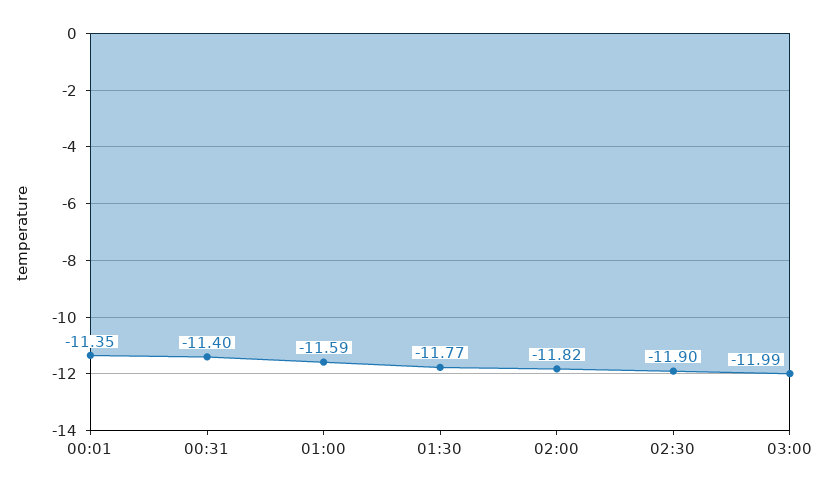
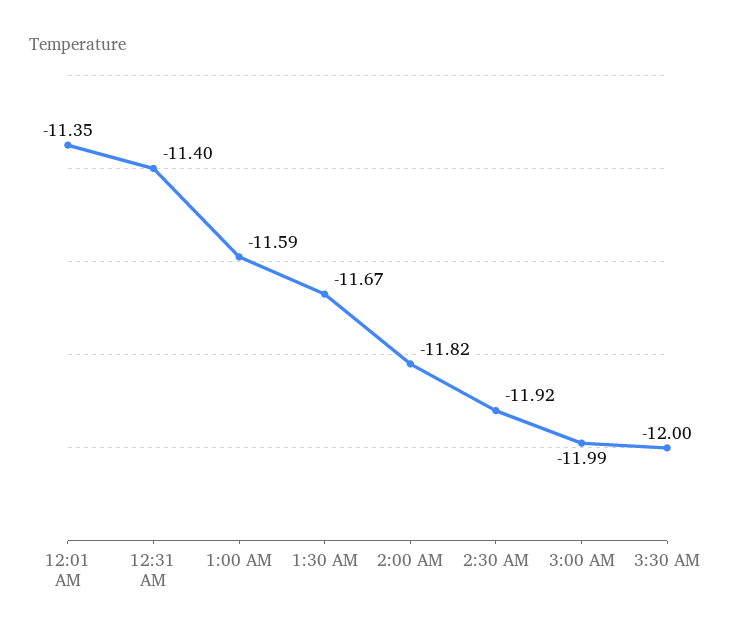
01:30: -11.77 -> -11.67
02:30: -11.9 -> -11.92
3:30 AM: none -> -12

